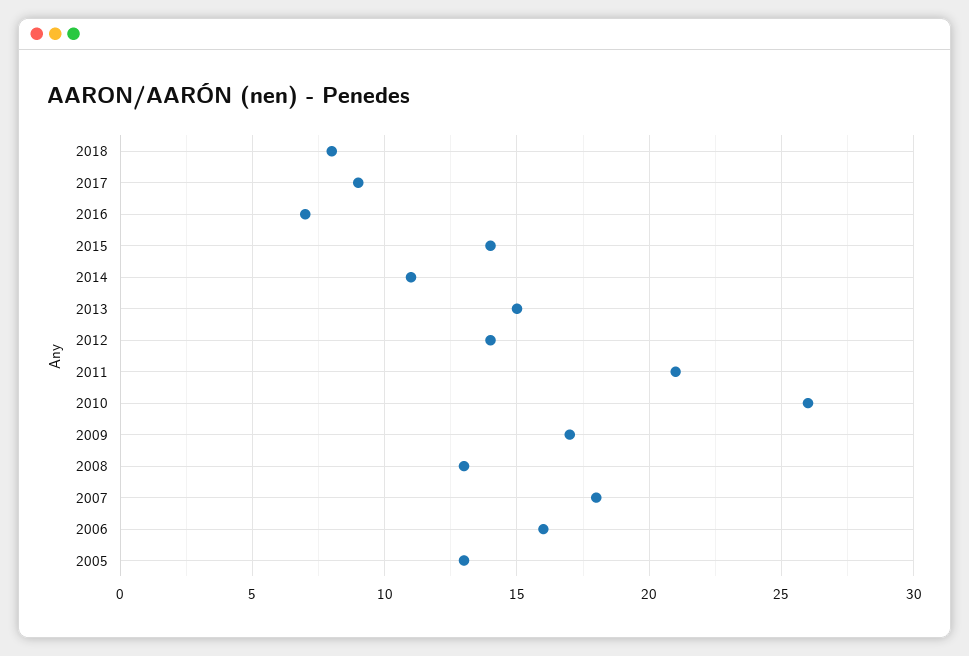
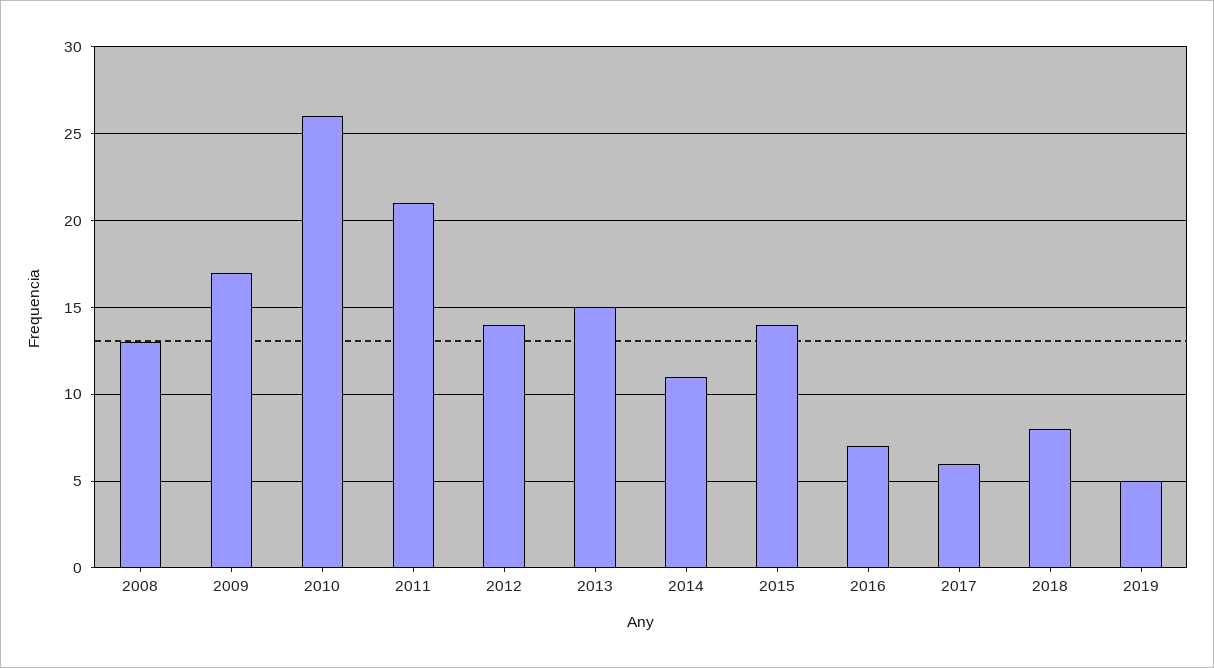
2017: 9 -> 6
2007: 18 -> none
2006: 16 -> none
2005: 13 -> none
2019: none -> 5

